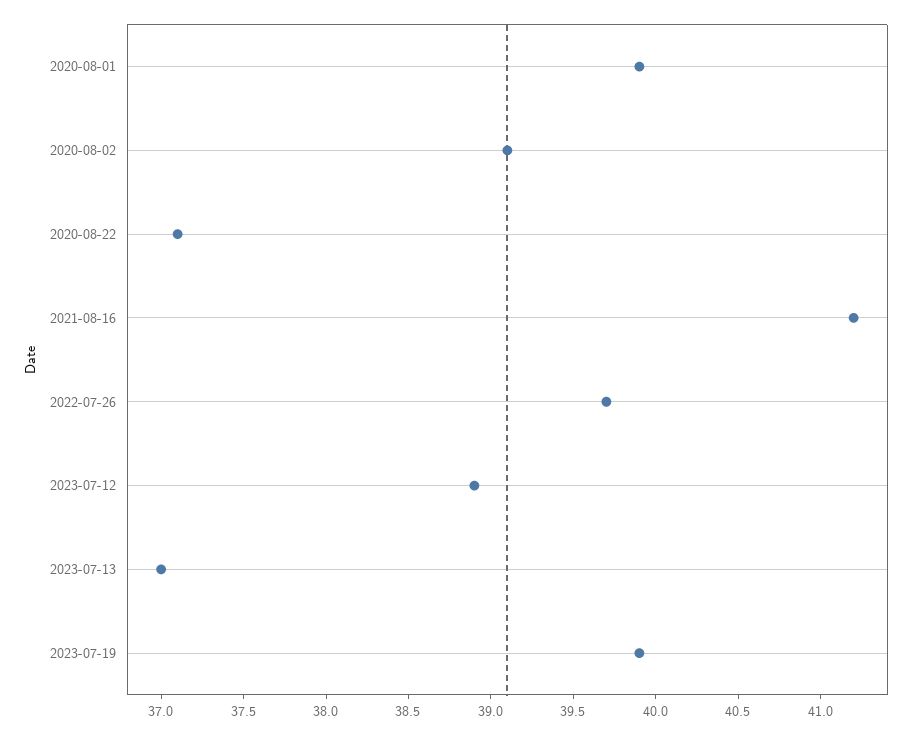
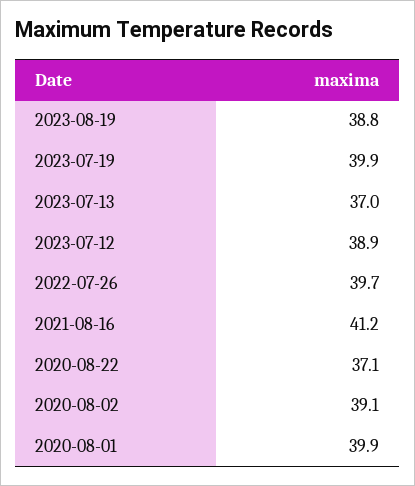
2023-08-19: none -> 38.8

